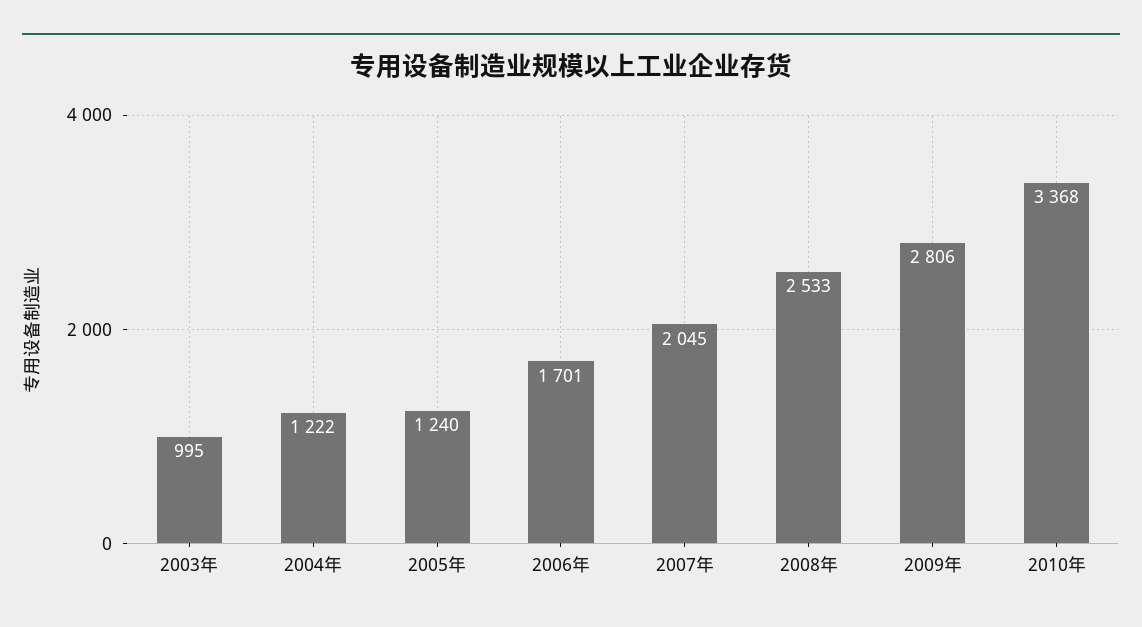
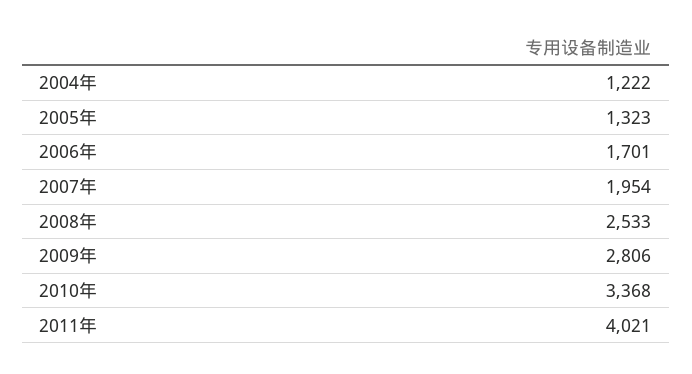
2003年: 995 -> none
2005年: 1240 -> 1323
2007年: 2045 -> 1954
2011年: none -> 4021

